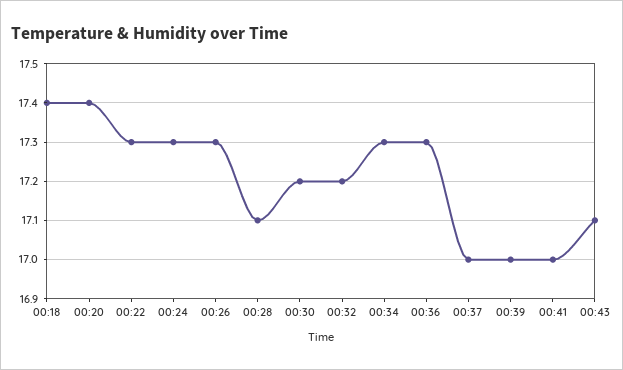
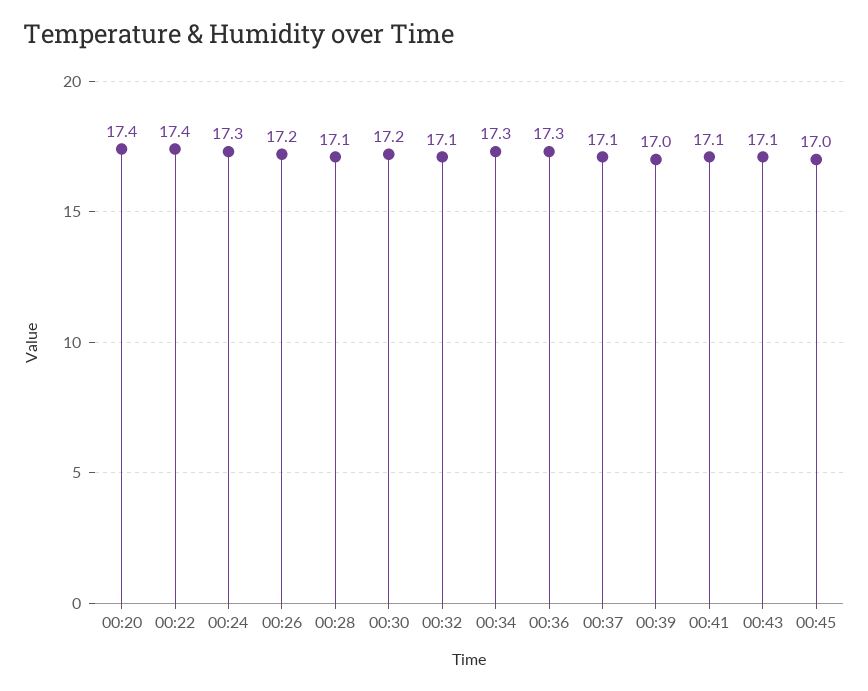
00:18: 17.4 -> none
00:22: 17.3 -> 17.4
00:26: 17.3 -> 17.2
00:32: 17.2 -> 17.1
00:37: 17 -> 17.1
00:41: 17 -> 17.1
00:45: none -> 17

